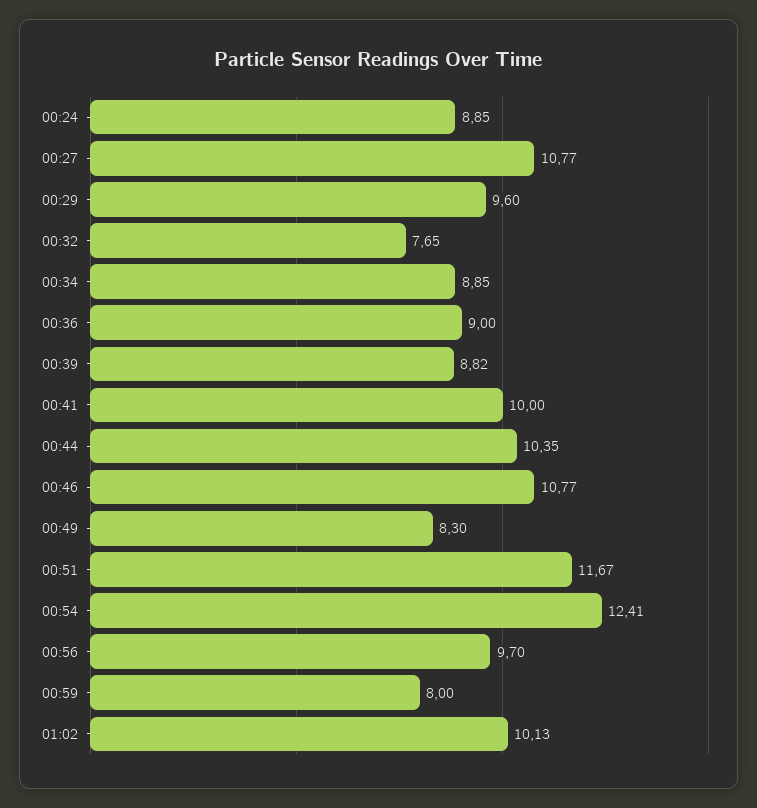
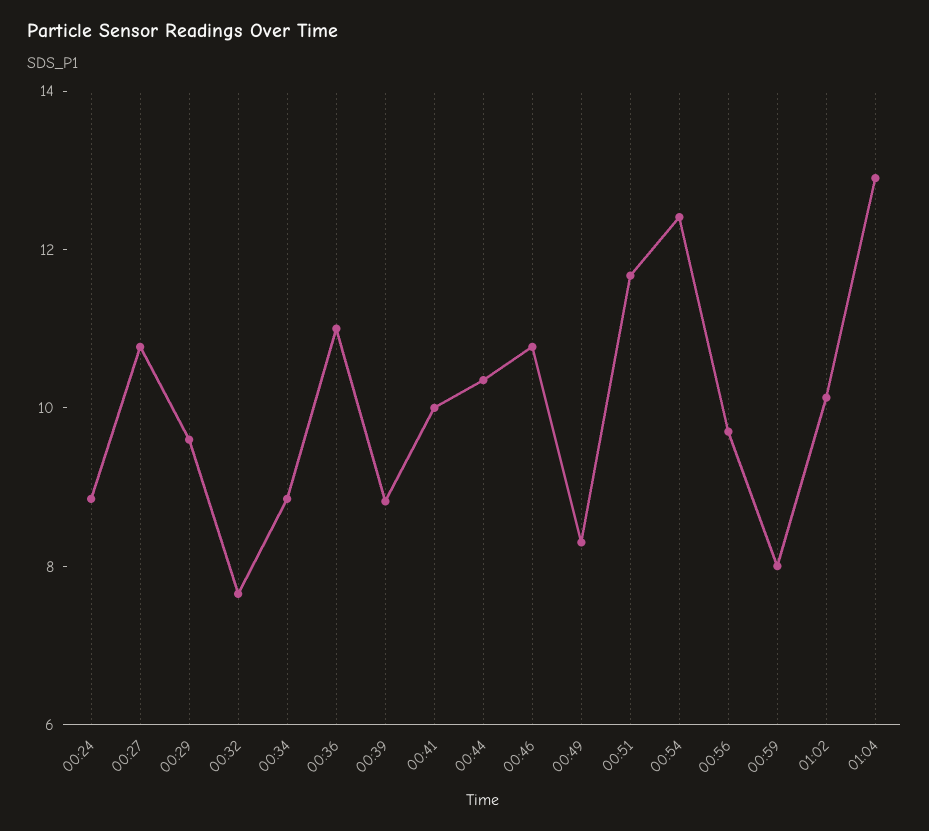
00:36: 9 -> 11
01:04: none -> 13

